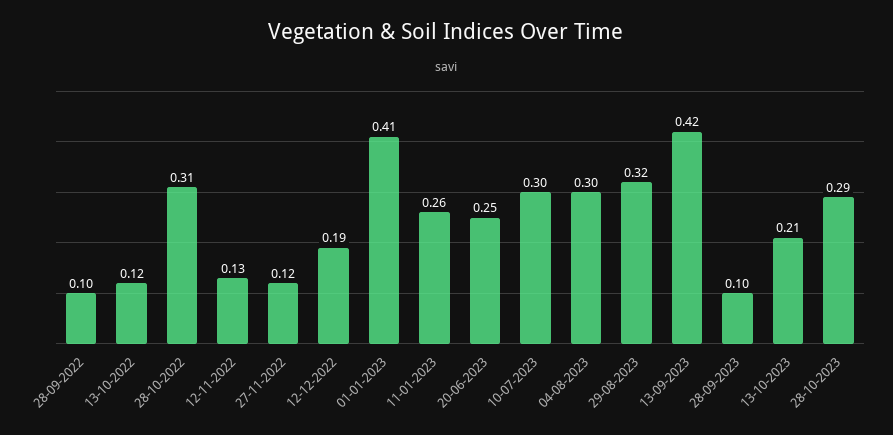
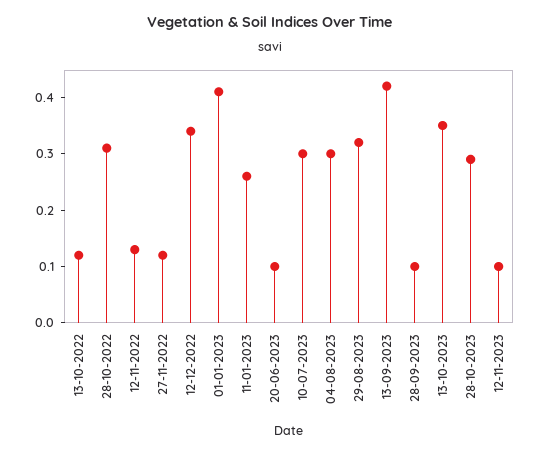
28-09-2022: 0.1 -> none
12-12-2022: 0.19 -> 0.35
20-06-2023: 0.25 -> 0.1
13-10-2023: 0.21 -> 0.35
12-11-2023: none -> 0.1

